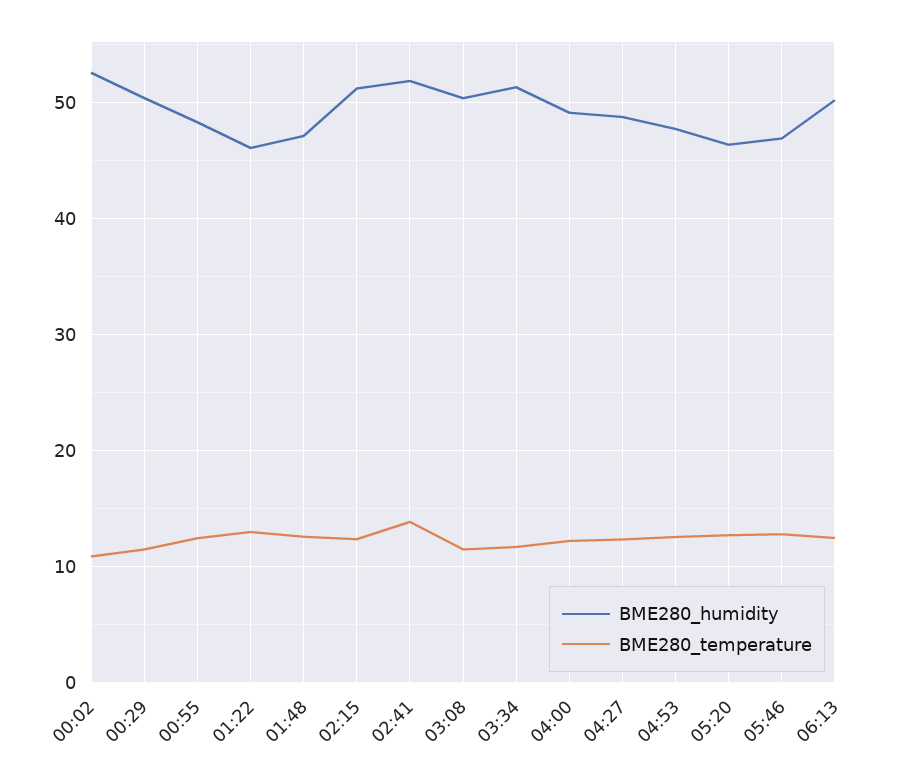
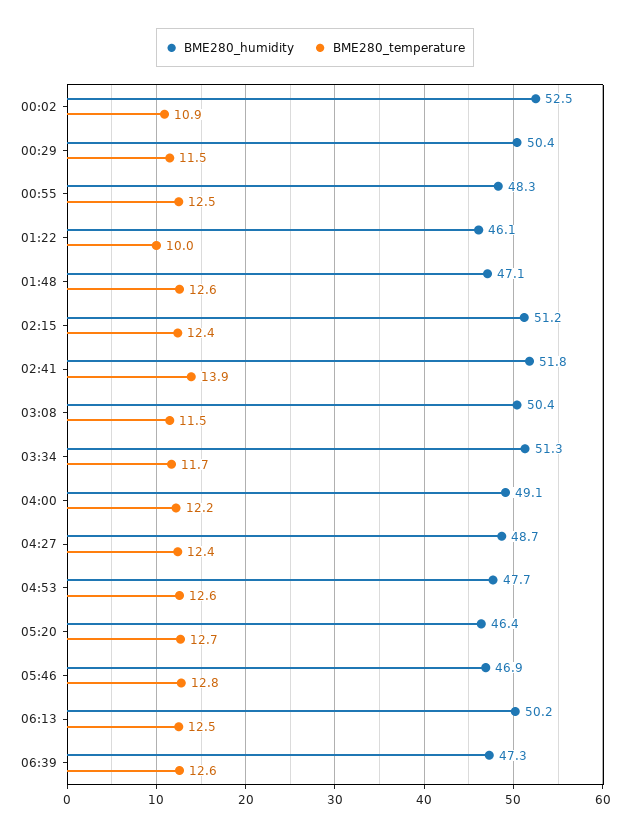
BME280_temperature, 01:22: 13 -> 10
BME280_humidity, 06:39: none -> 47.3
BME280_temperature, 06:39: none -> 12.6

